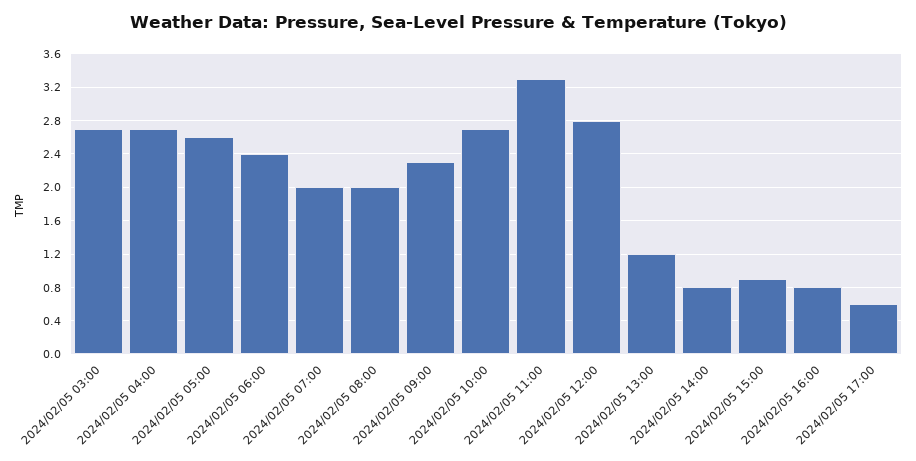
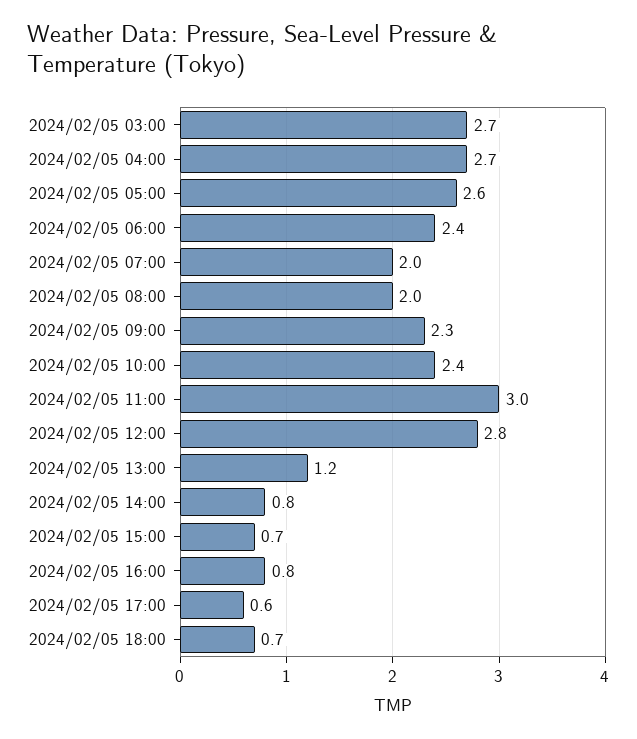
2024/02/05 10:00: 2.7 -> 2.4
2024/02/05 11:00: 3.3 -> 3
2024/02/05 15:00: 0.9 -> 0.7
2024/02/05 18:00: none -> 0.7

